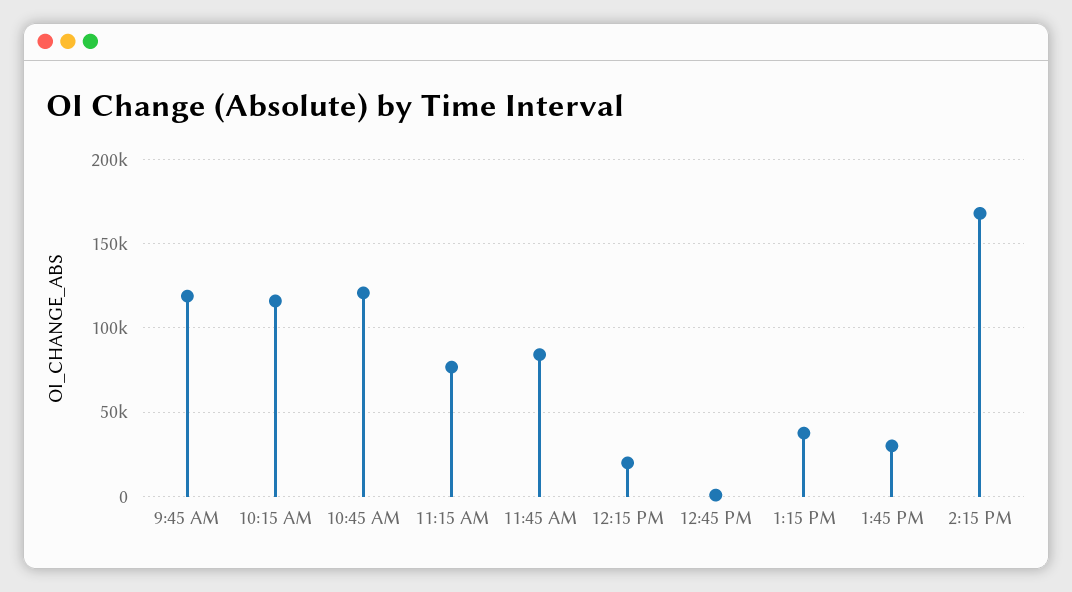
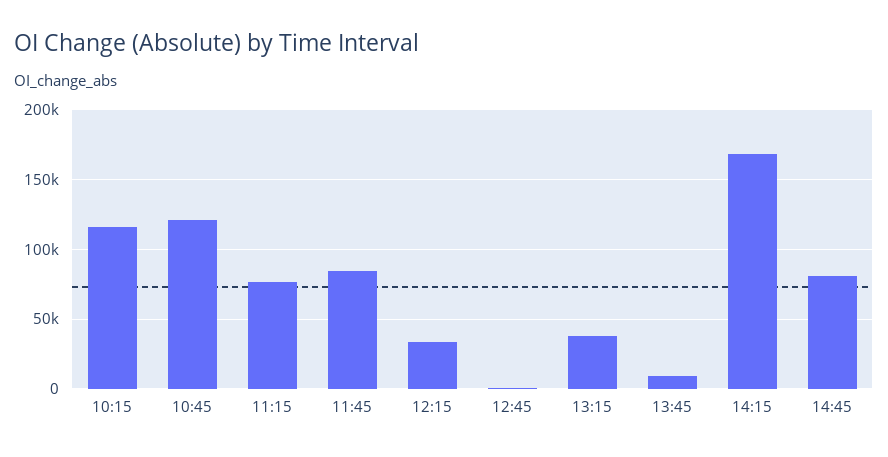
9:45 AM: 120000 -> none
12:15 PM: 20000 -> 35000
1:45 PM: 30000 -> 10000
14:45: none -> 80000

